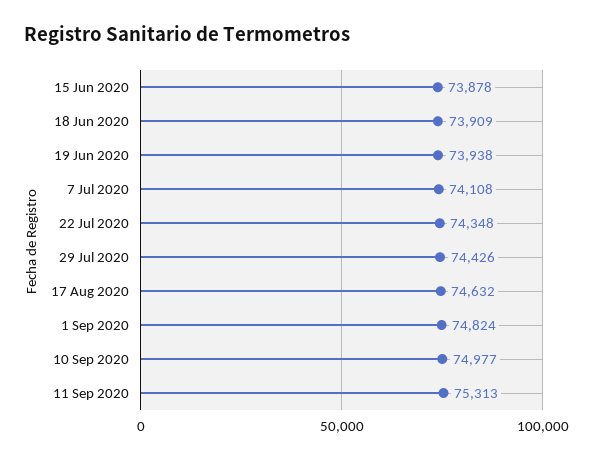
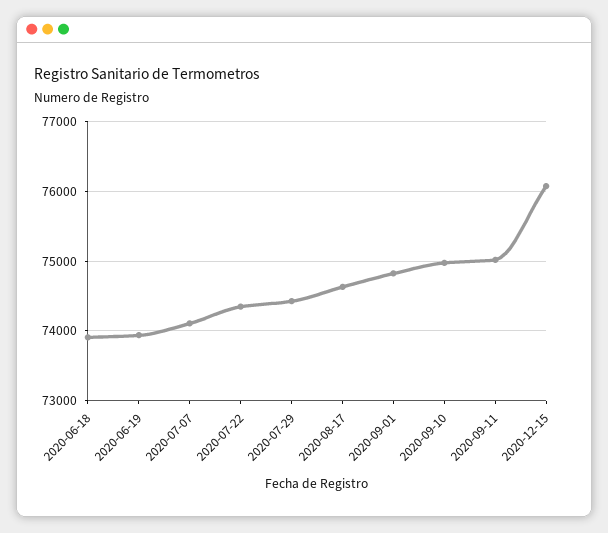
15 Jun 2020: 73878 -> none
11 Sep 2020: 75313 -> 75000
2020-12-15: none -> 76100

